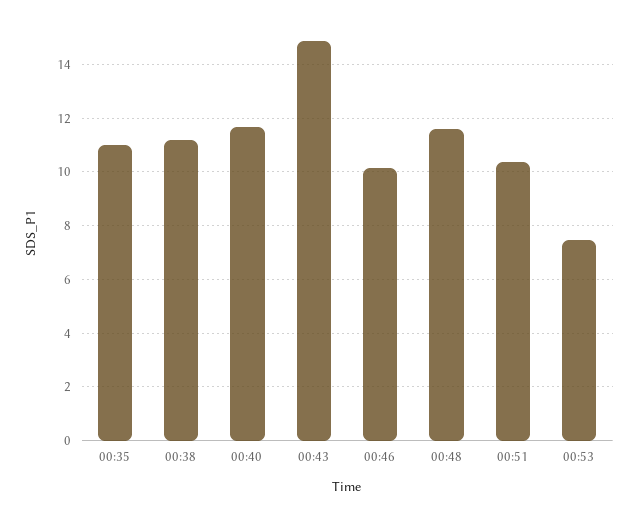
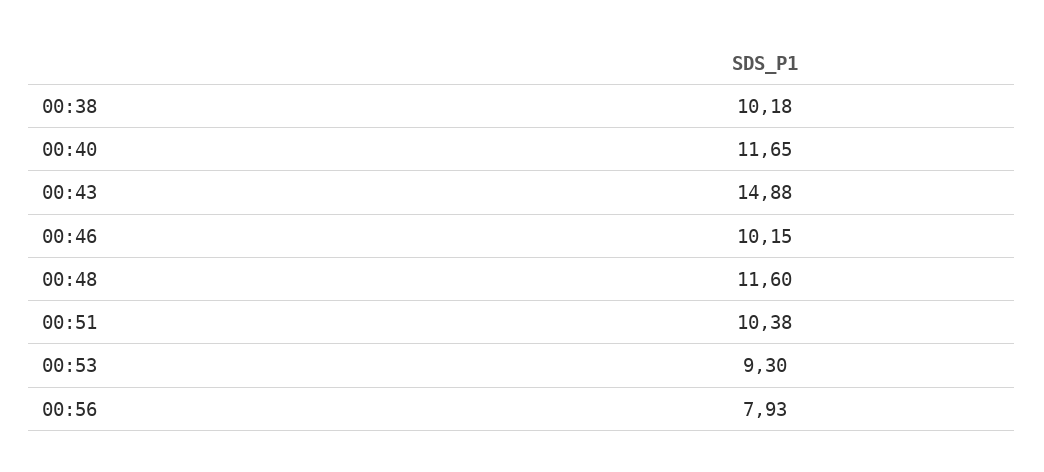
00:35: 11 -> none
00:38: 11.25 -> 10.18
00:53: 7.5 -> 9.3
00:56: none -> 7.93

